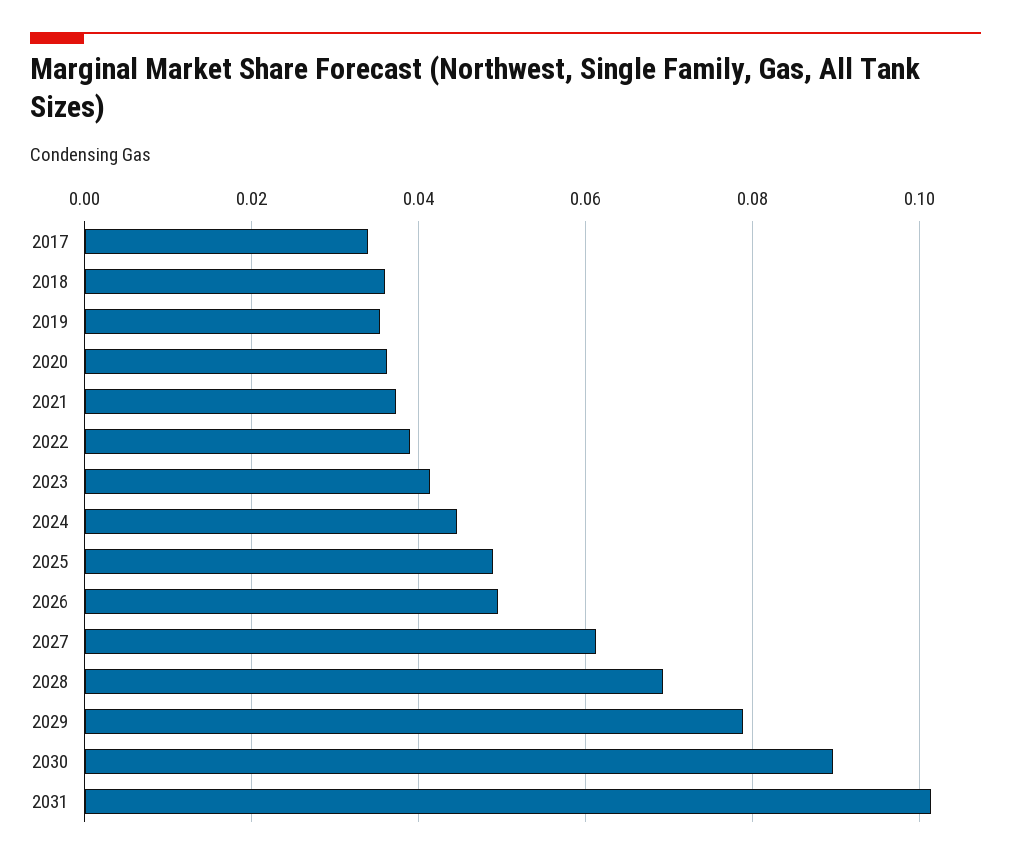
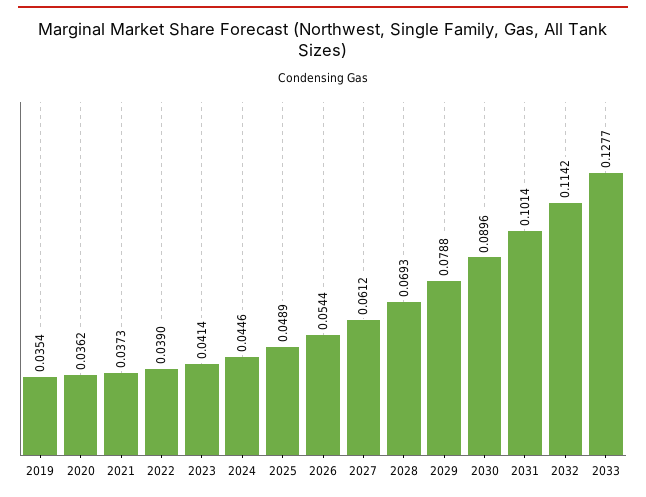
2017: 0.034 -> none
2018: 0.036 -> none
2026: 0.05 -> 0.0544
2032: none -> 0.1142
2033: none -> 0.1277

